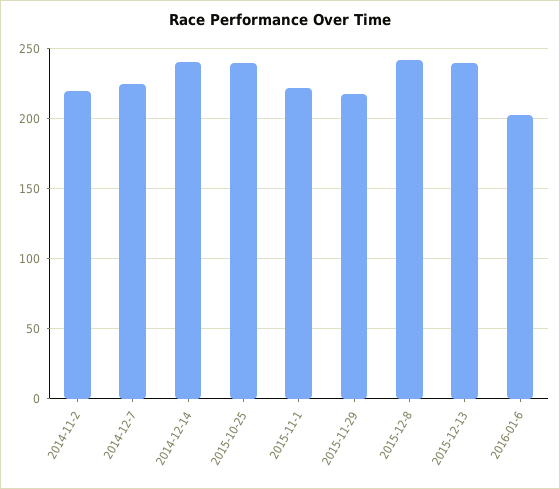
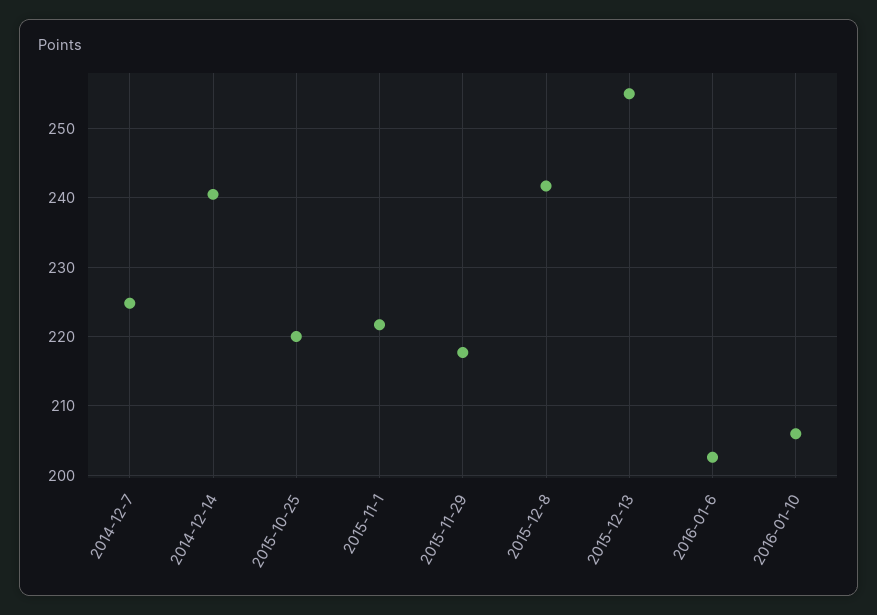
2014-11-2: 220 -> none
2015-10-25: 240 -> 220
2015-12-13: 240 -> 255
2016-01-10: none -> 206

